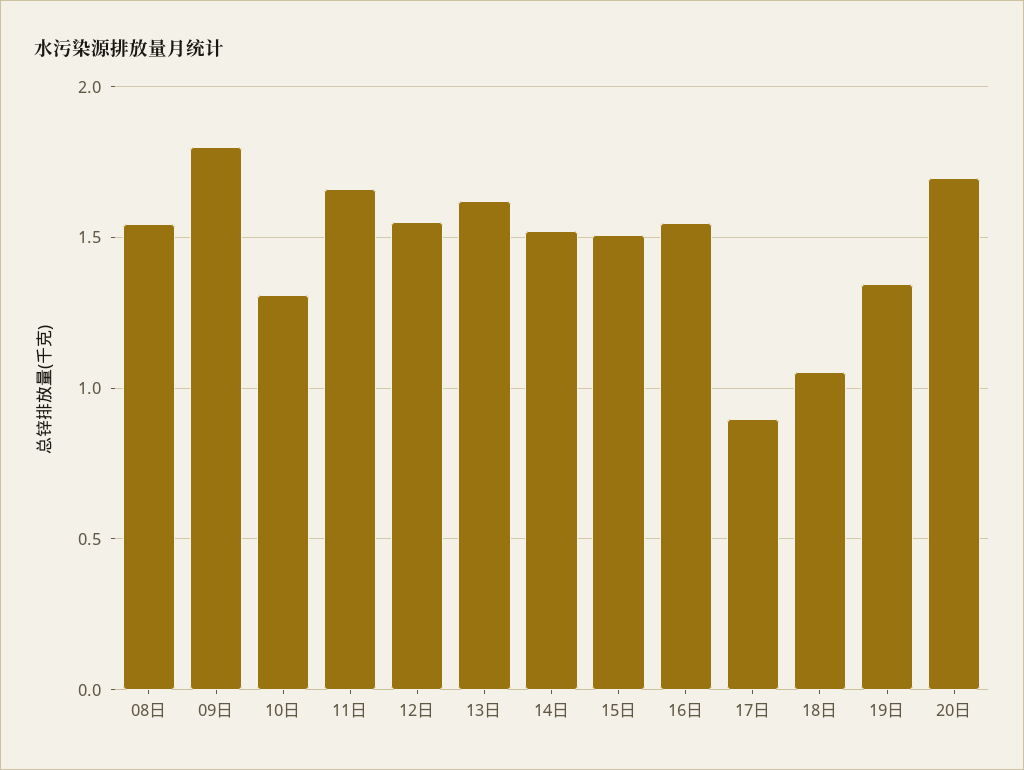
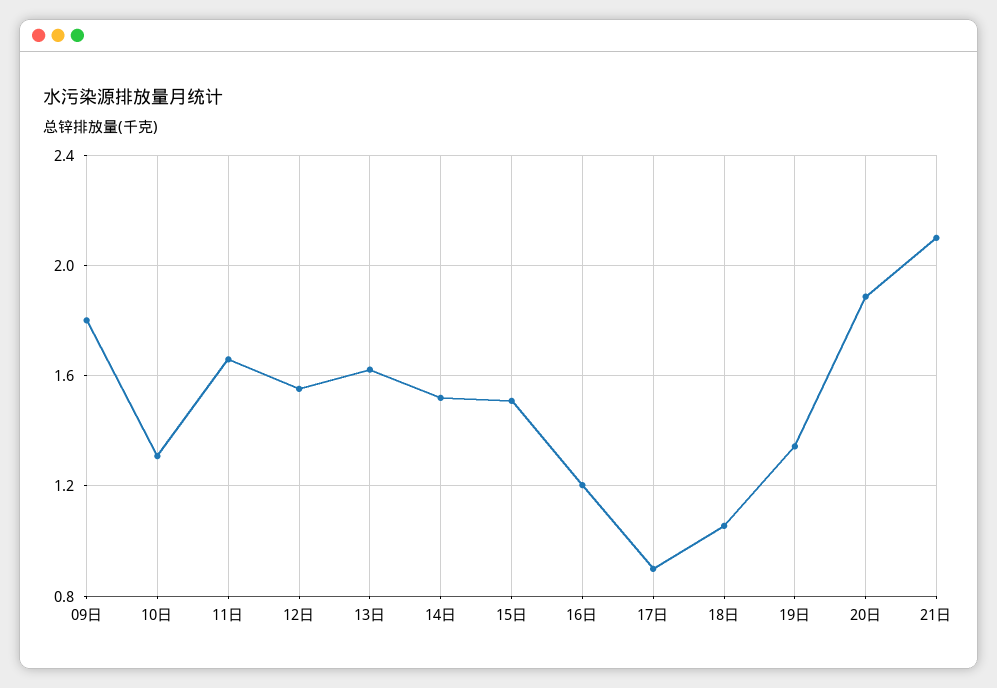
08日: 1.55 -> none
16日: 1.55 -> 1.2
20日: 1.7 -> 1.9
21日: none -> 2.1

